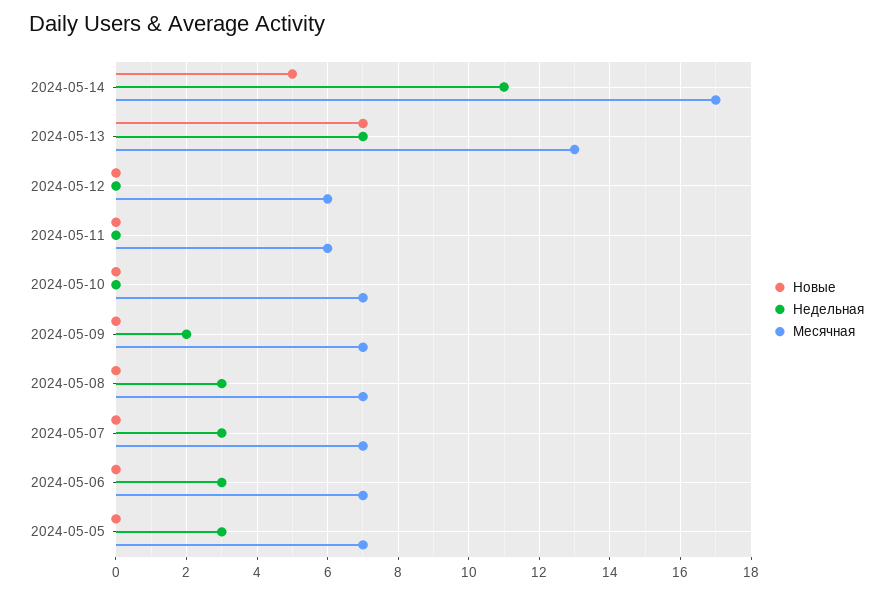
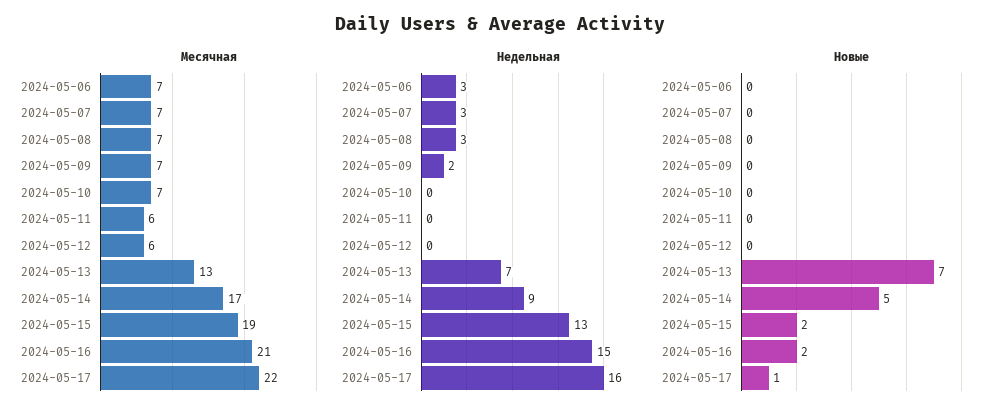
Недельная, 2024-05-14: 11 -> 9
Новые, 2024-05-05: 0 -> none
Недельная, 2024-05-05: 3 -> none
Месячная, 2024-05-05: 7 -> none
Месячная, 2024-05-15: none -> 19
Месячная, 2024-05-16: none -> 21
Месячная, 2024-05-17: none -> 22
Недельная, 2024-05-15: none -> 13
Недельная, 2024-05-16: none -> 15
Недельная, 2024-05-17: none -> 16
Новые, 2024-05-15: none -> 2
Новые, 2024-05-16: none -> 2
Новые, 2024-05-17: none -> 1

